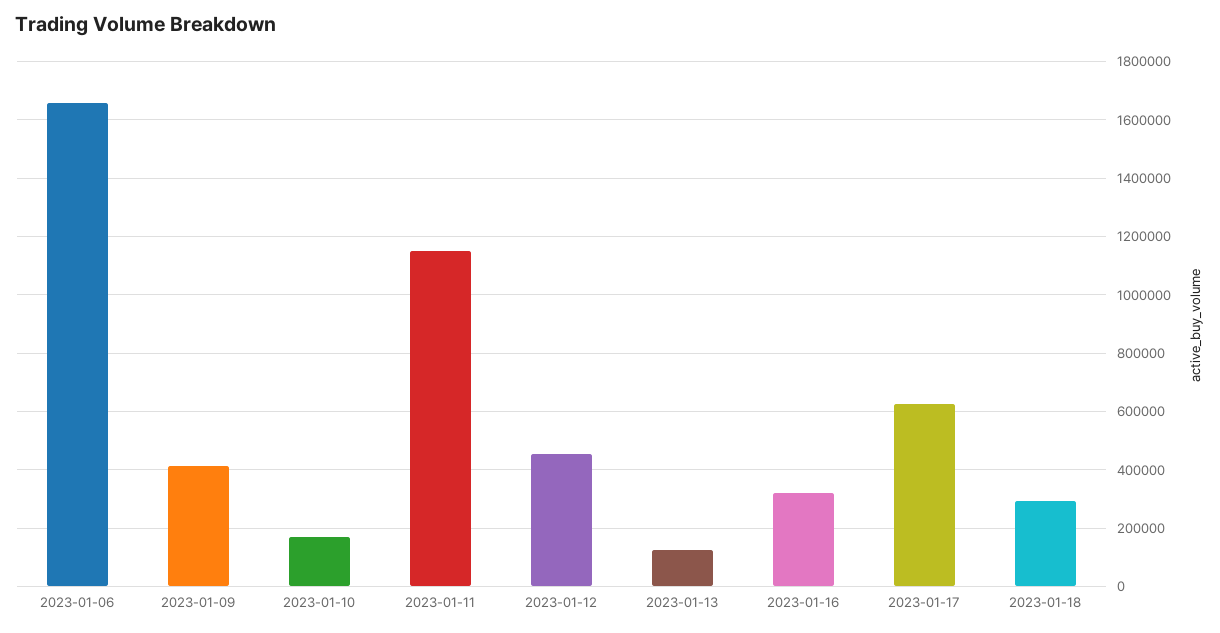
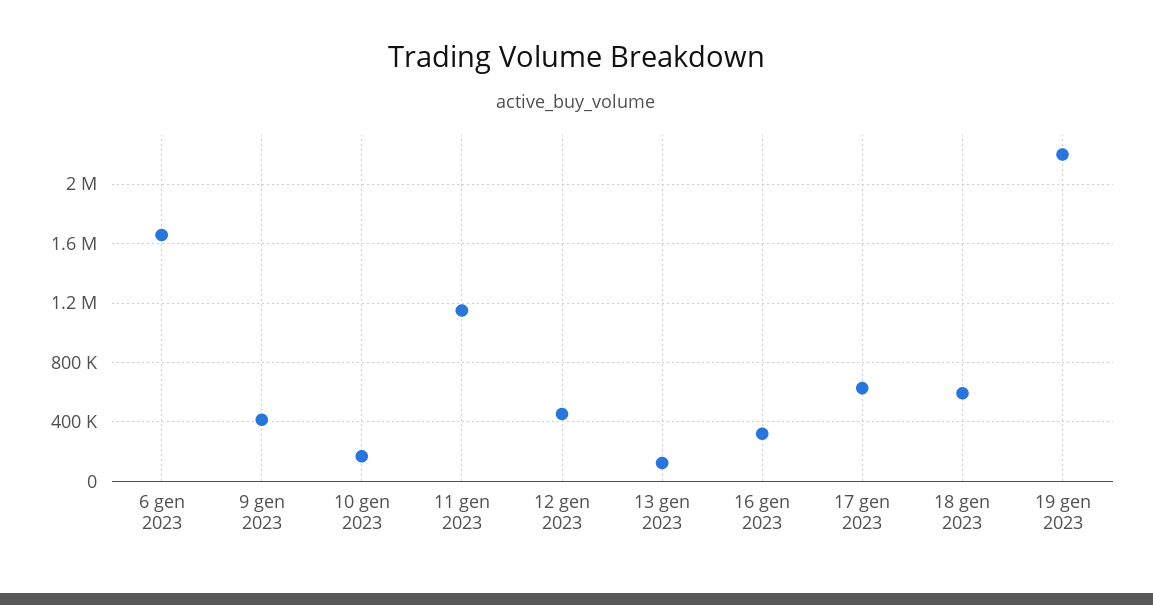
2023-01-18: 300000 -> 600000
19 gen 2023: none -> 2200000

